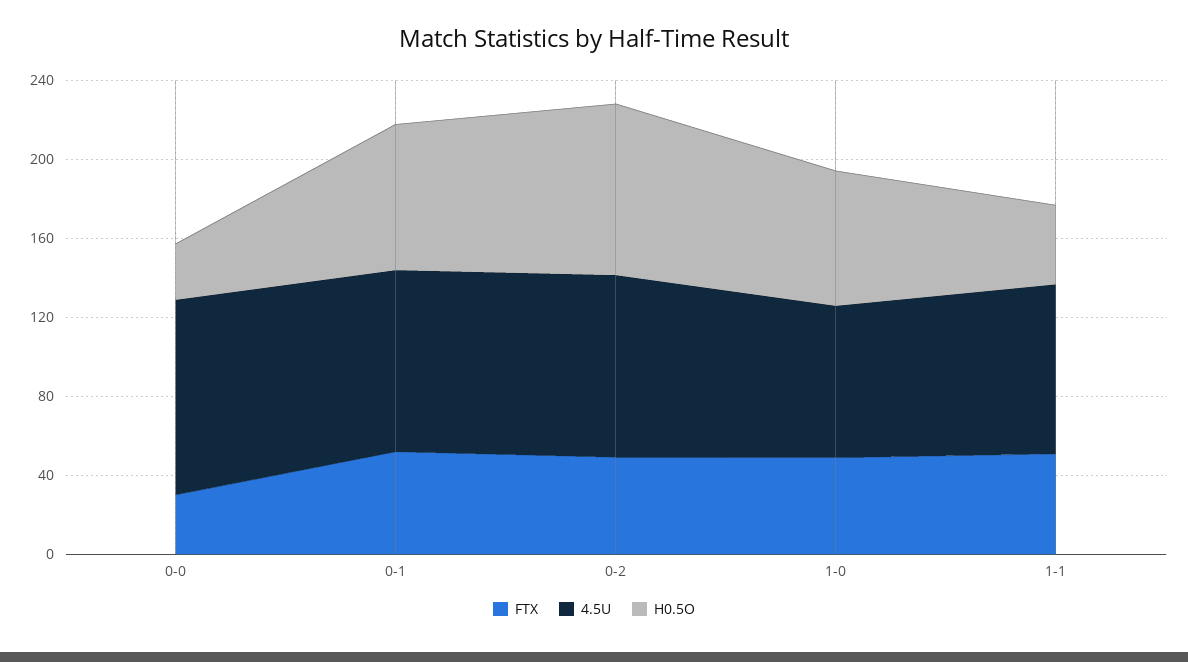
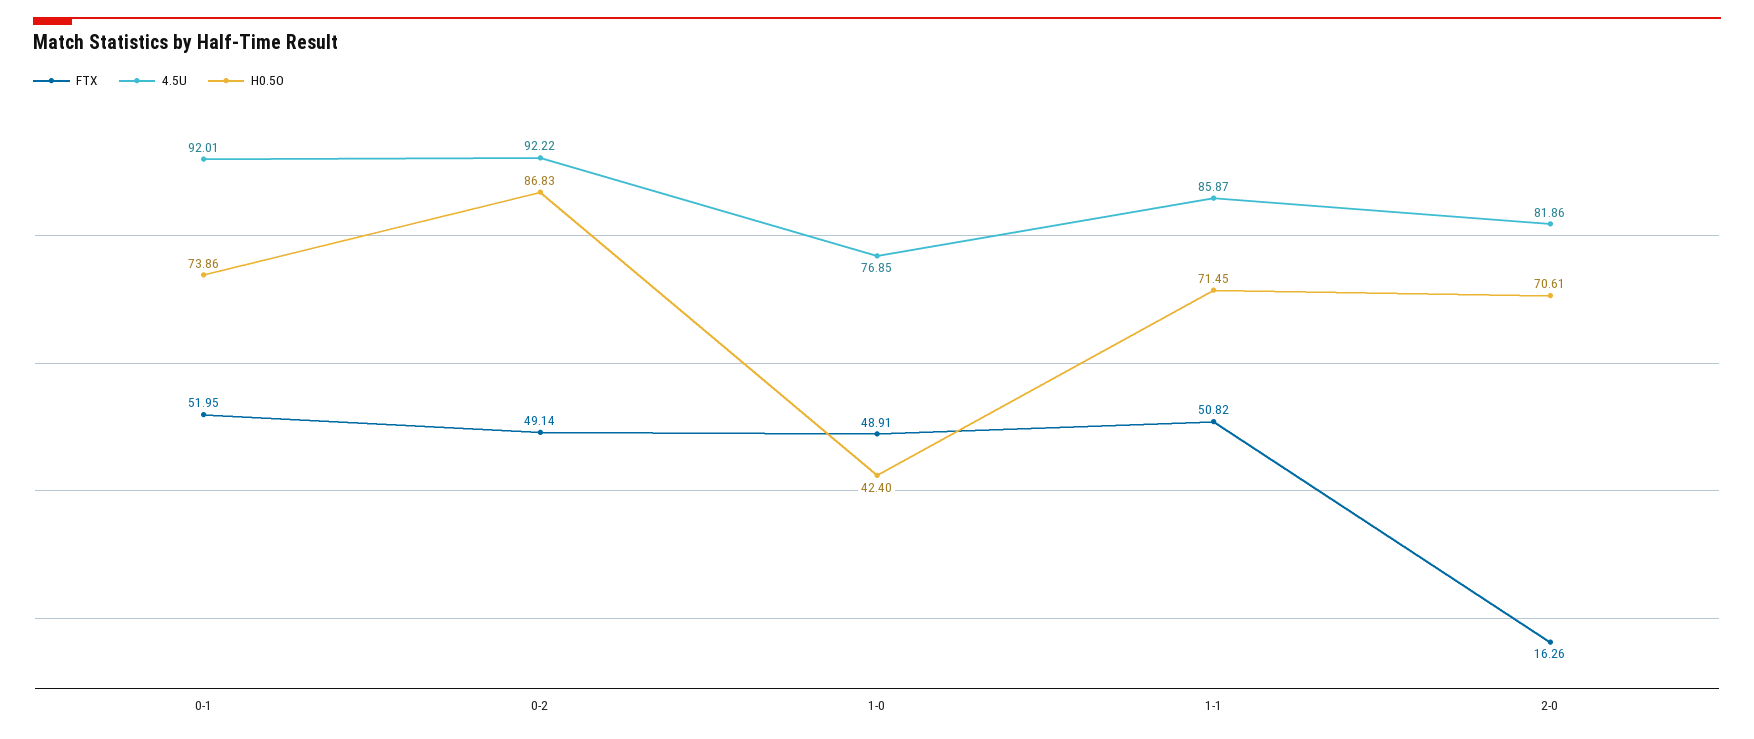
FTX, 0-0: 30 -> none
4.5U, 0-0: 100 -> none
H0.5O, 0-0: 30 -> none
H0.5O, 1-0: 70 -> 42.4
H0.5O, 1-1: 40 -> 71.45
FTX, 2-0: none -> 16.26
4.5U, 2-0: none -> 81.86
H0.5O, 2-0: none -> 70.61

